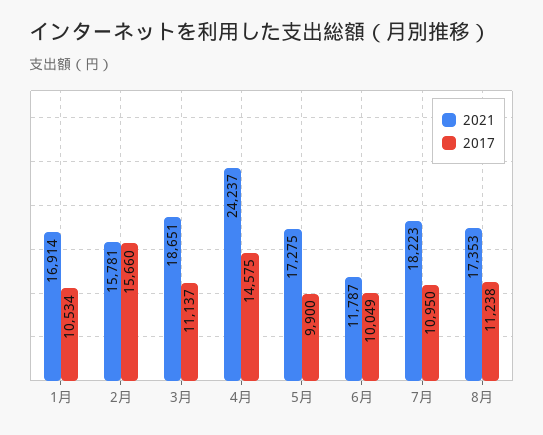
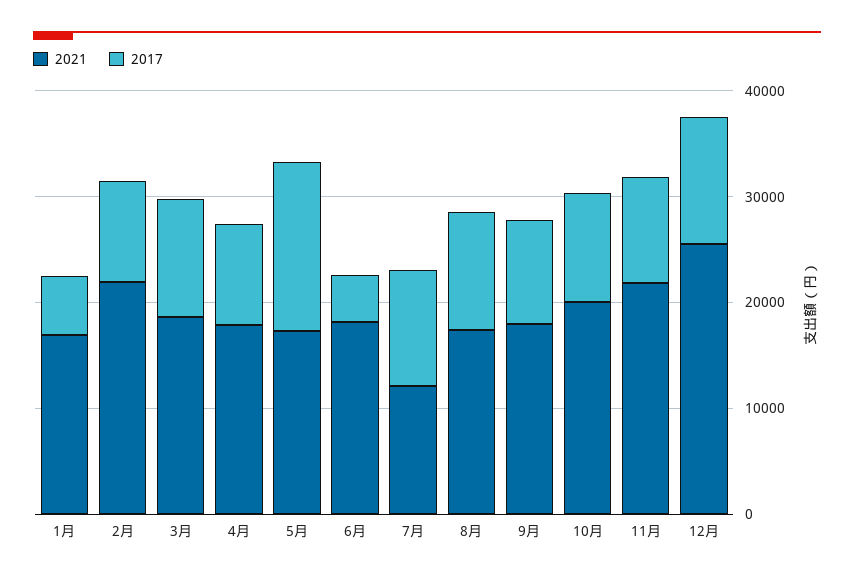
2017, 1月: 10534 -> 6000
2021, 2月: 15781 -> 22000
2017, 2月: 15660 -> 10000
2021, 4月: 24237 -> 18000
2017, 4月: 14575 -> 10000
2017, 5月: 9900 -> 16000
2021, 6月: 11787 -> 18000
2017, 6月: 10049 -> 4000
2021, 7月: 18223 -> 12000
2021, 9月: none -> 18000
2017, 9月: none -> 10000
2021, 10月: none -> 20000
2017, 10月: none -> 10000
2021, 11月: none -> 22000
2017, 11月: none -> 10000
2021, 12月: none -> 26000
2017, 12月: none -> 12000

